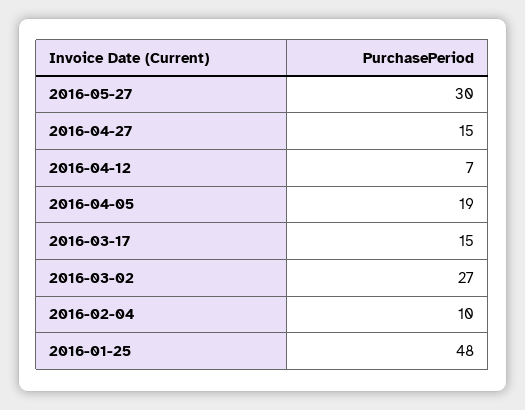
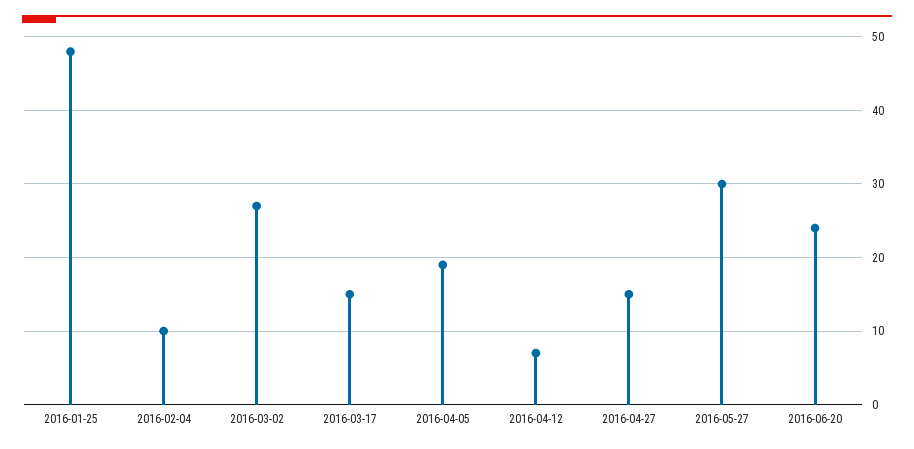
2016-06-20: none -> 24

